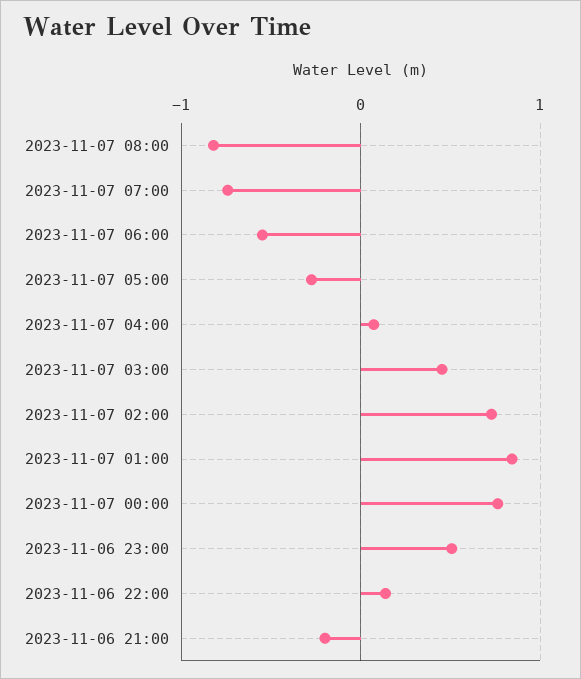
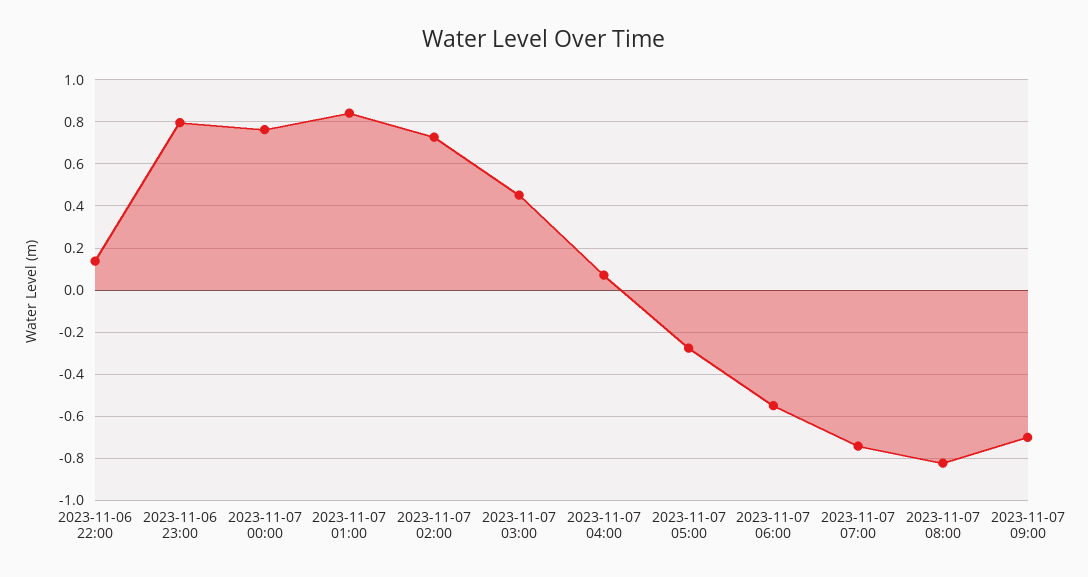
2023-11-06 23:00: 0.5 -> 0.8
2023-11-06 21:00: -0.2 -> none
2023-11-07 09:00: none -> -0.7

